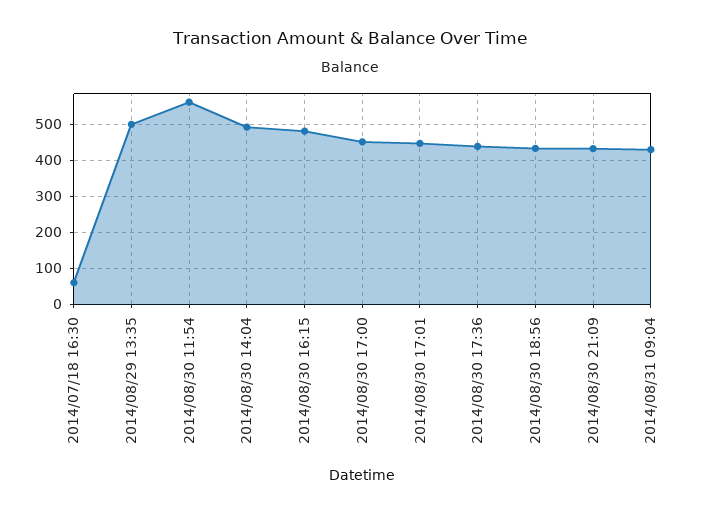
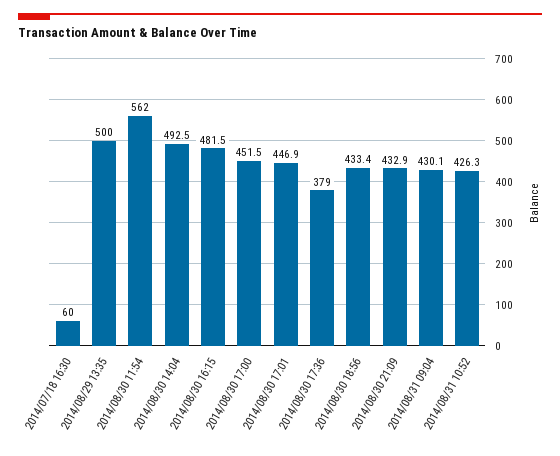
2014/08/30 17:36: 440 -> 379
2014/08/31 10:52: none -> 426.3

